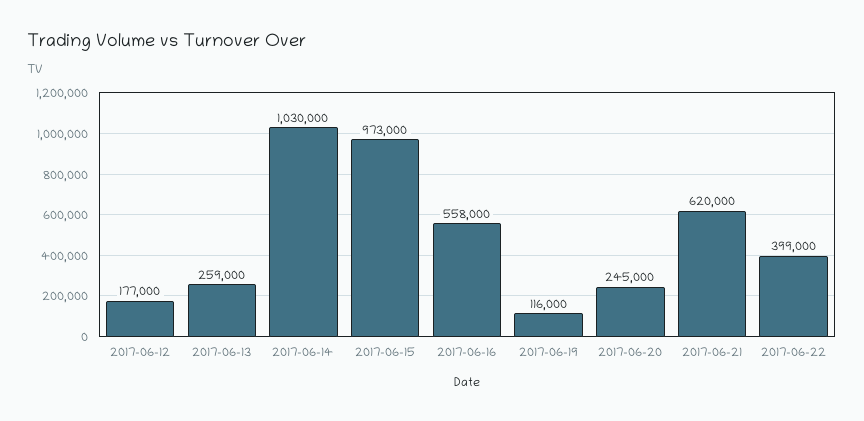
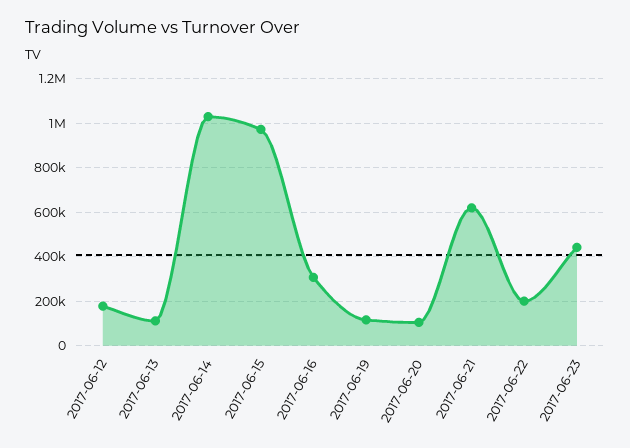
2017-06-13: 259000 -> 100000
2017-06-16: 558000 -> 300000
2017-06-20: 245000 -> 100000
2017-06-22: 399000 -> 200000
2017-06-23: none -> 450000

